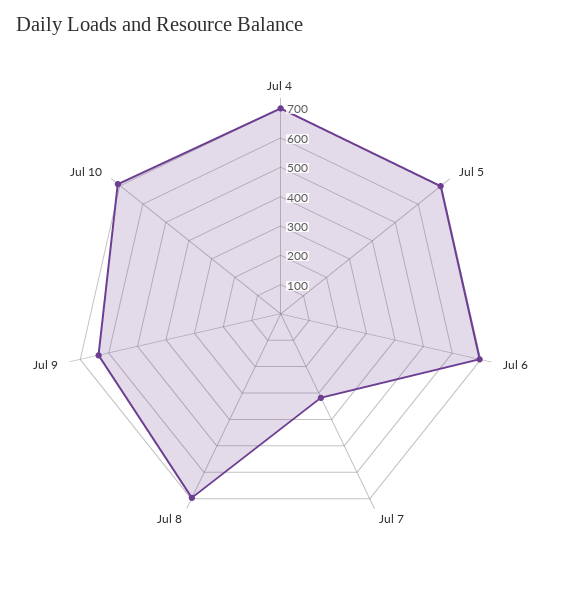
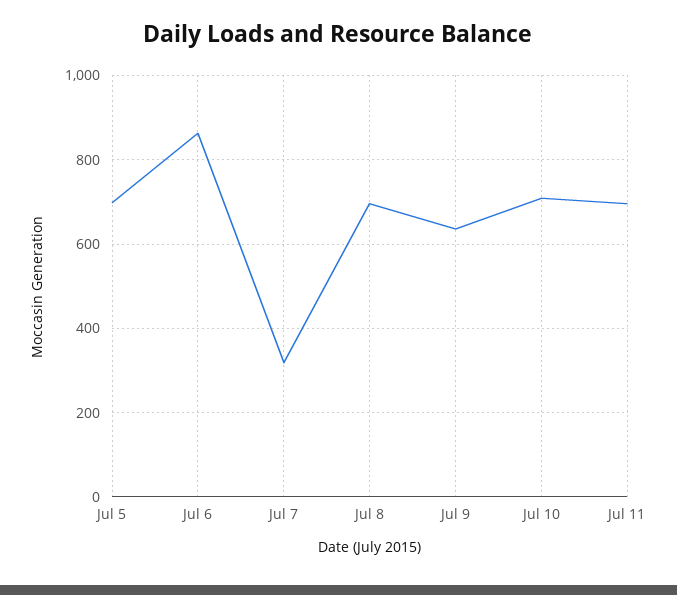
Jul 4: 700 -> none
Jul 6: 700 -> 860
Jul 11: none -> 700

